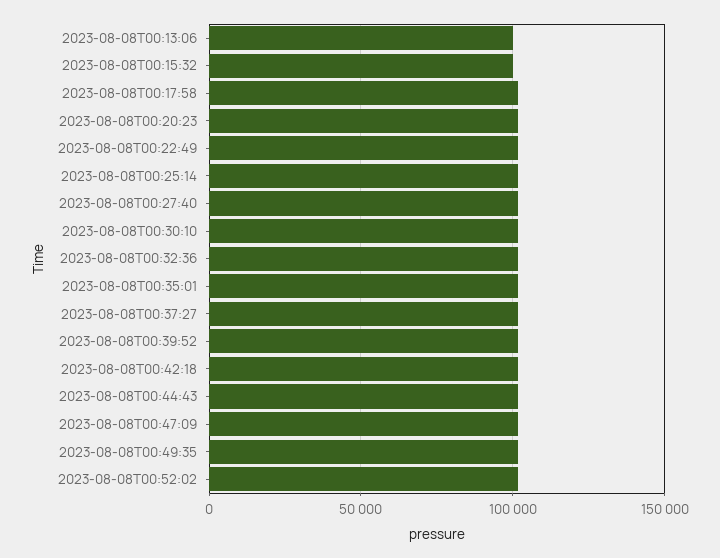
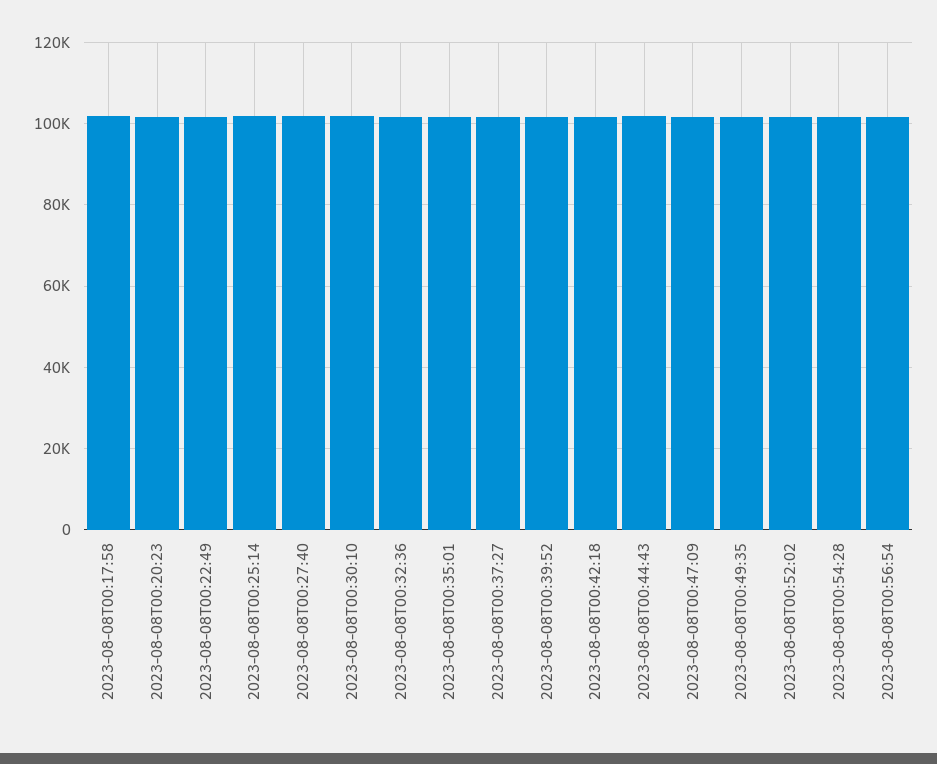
2023-08-08T00:13:06: 100000 -> none
2023-08-08T00:15:32: 100000 -> none
2023-08-08T00:54:28: none -> 102000
2023-08-08T00:56:54: none -> 102000

